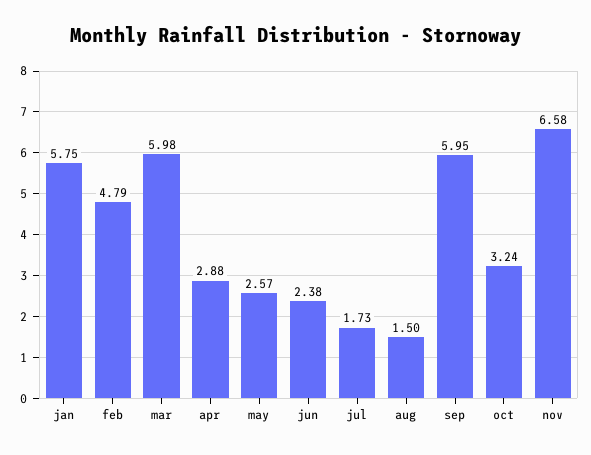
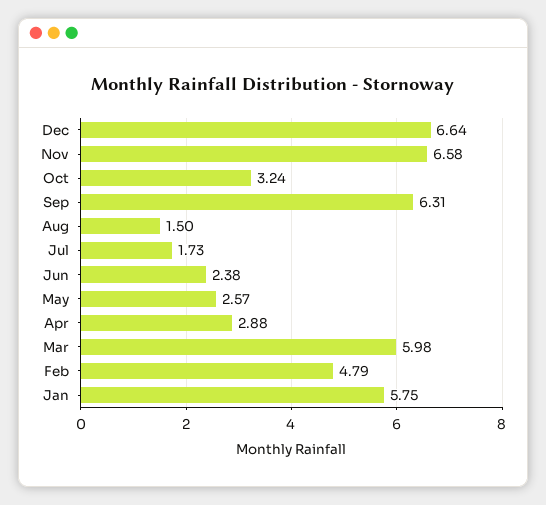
sep: 5.95 -> 6.31
Dec: none -> 6.64

